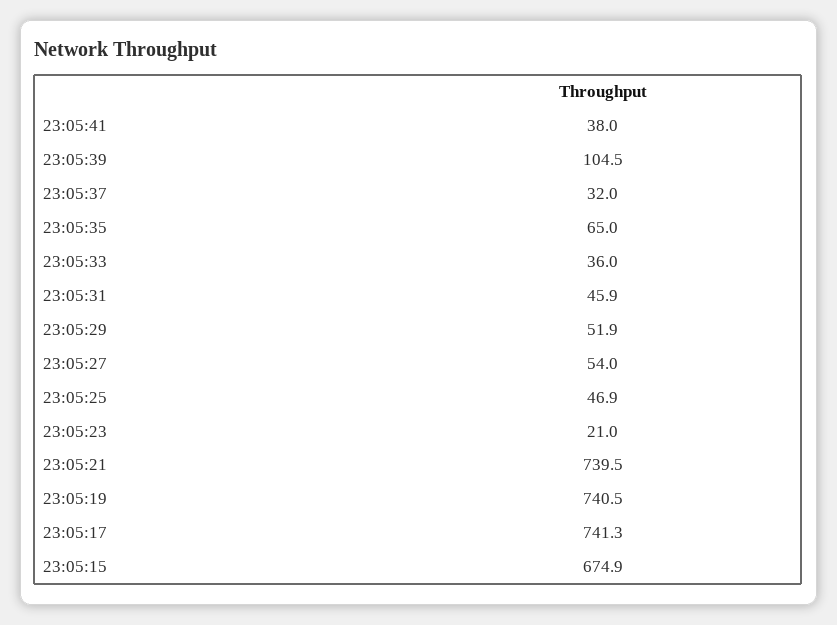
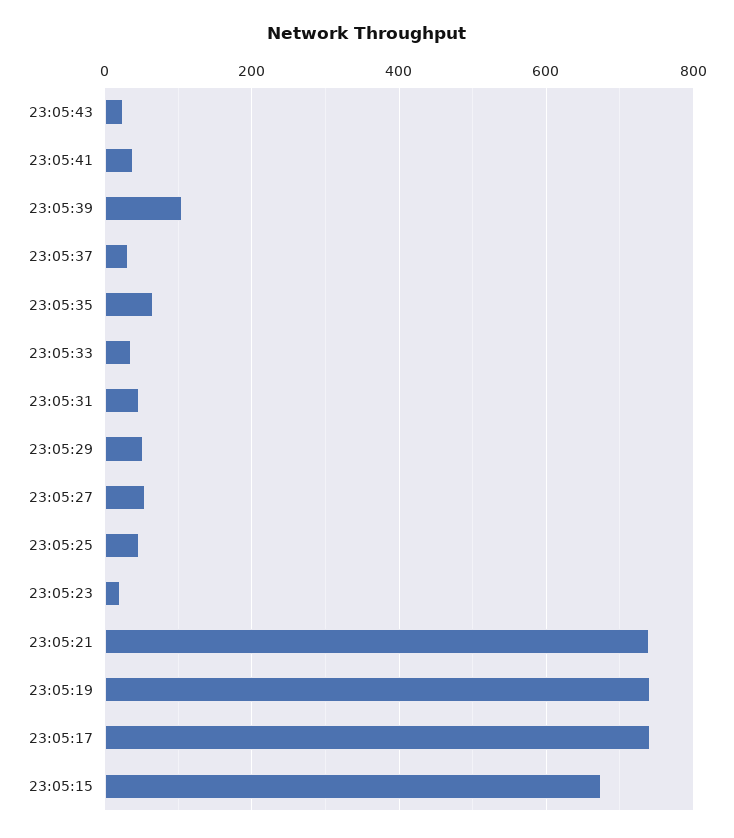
23:05:43: none -> 20

